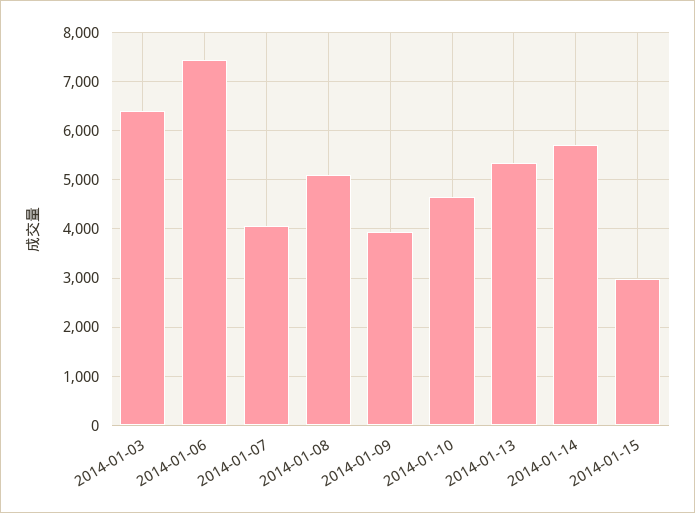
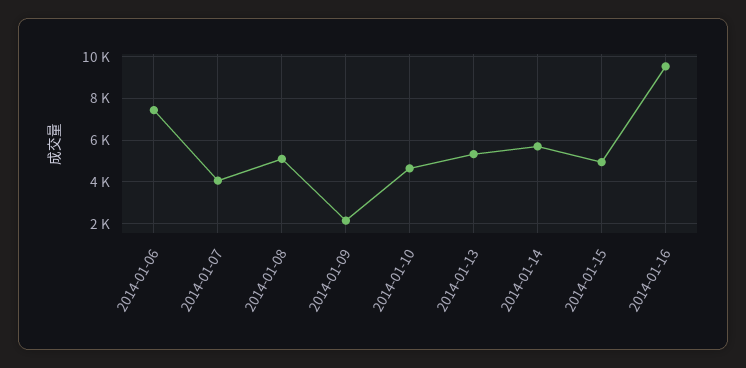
2014-01-03: 6400 -> none
2014-01-09: 4000 -> 2000
2014-01-15: 3000 -> 5000
2014-01-16: none -> 9500

